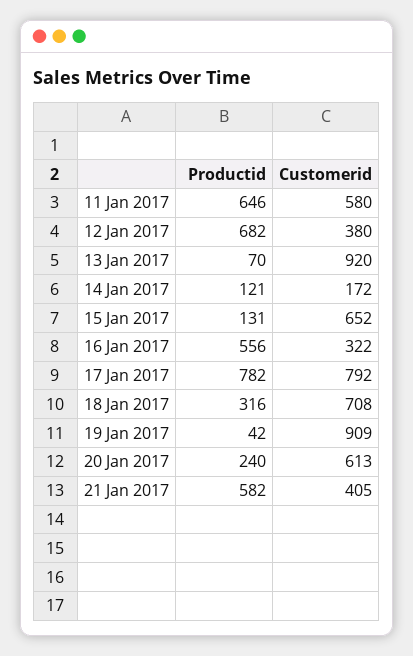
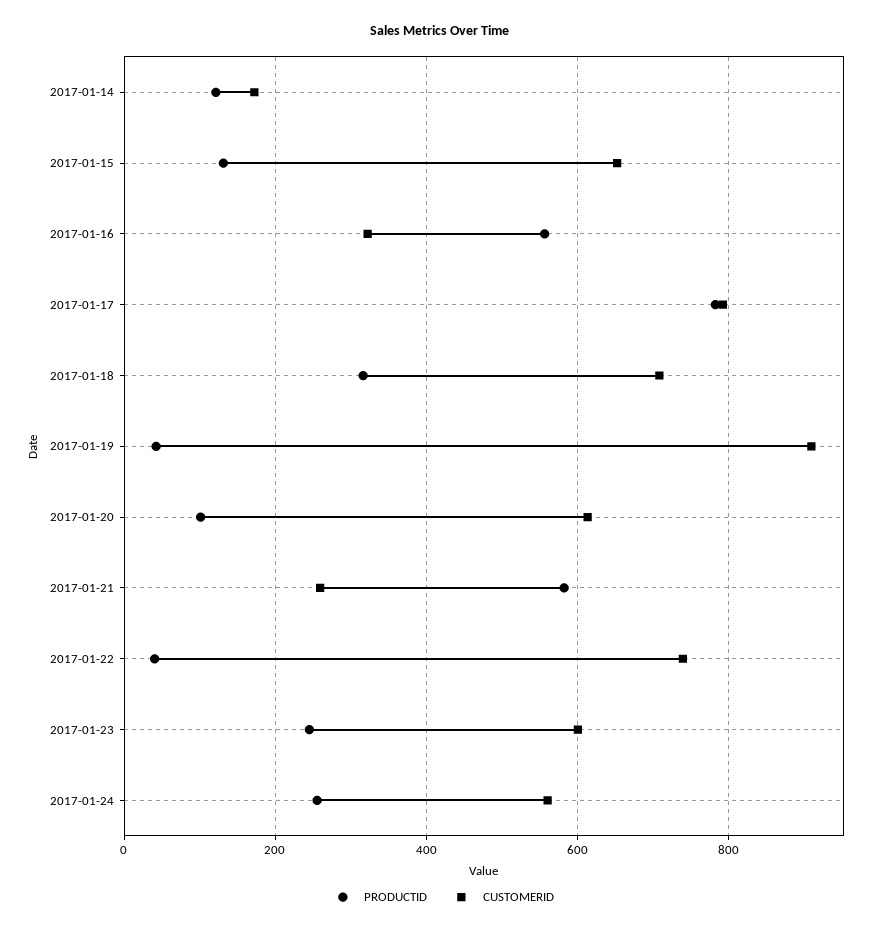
Productid, 11 Jan 2017: 646 -> none
Customerid, 11 Jan 2017: 580 -> none
Productid, 12 Jan 2017: 682 -> none
Customerid, 12 Jan 2017: 380 -> none
Productid, 13 Jan 2017: 70 -> none
Customerid, 13 Jan 2017: 920 -> none
Productid, 20 Jan 2017: 240 -> 100
Customerid, 21 Jan 2017: 405 -> 260
Productid, 2017-01-22: none -> 40
Customerid, 2017-01-22: none -> 740
Productid, 2017-01-23: none -> 240
Customerid, 2017-01-23: none -> 600
Productid, 2017-01-24: none -> 260
Customerid, 2017-01-24: none -> 560

